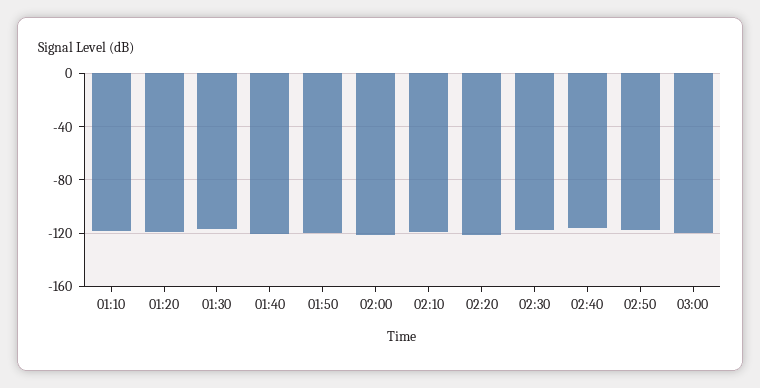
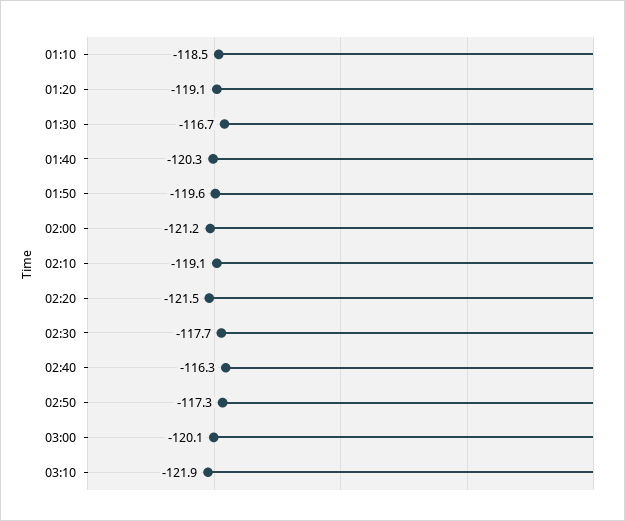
03:10: none -> -121.9

